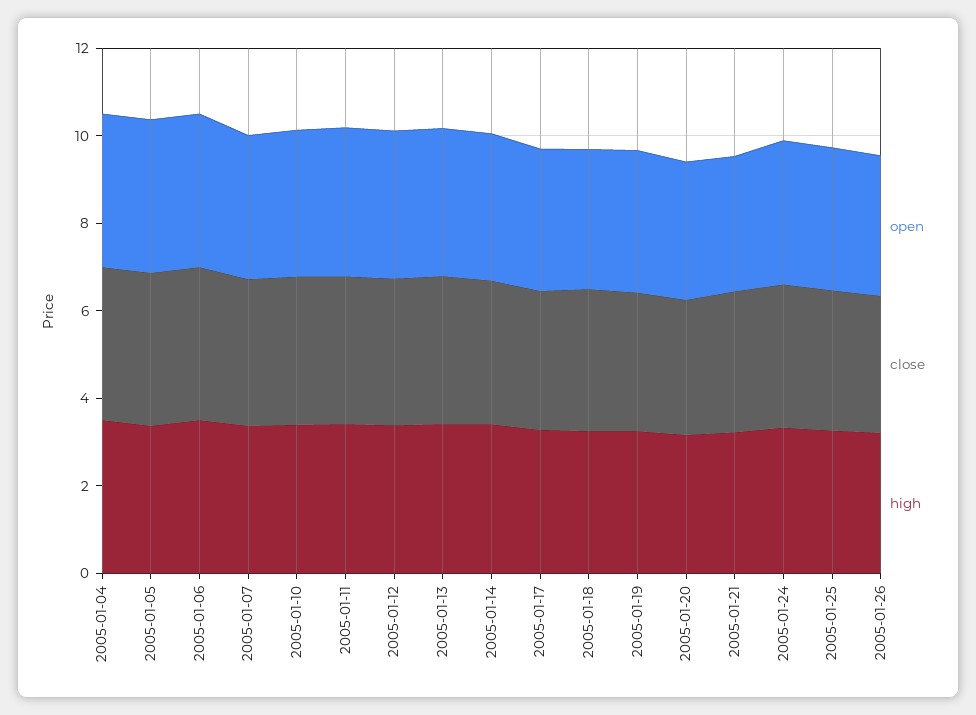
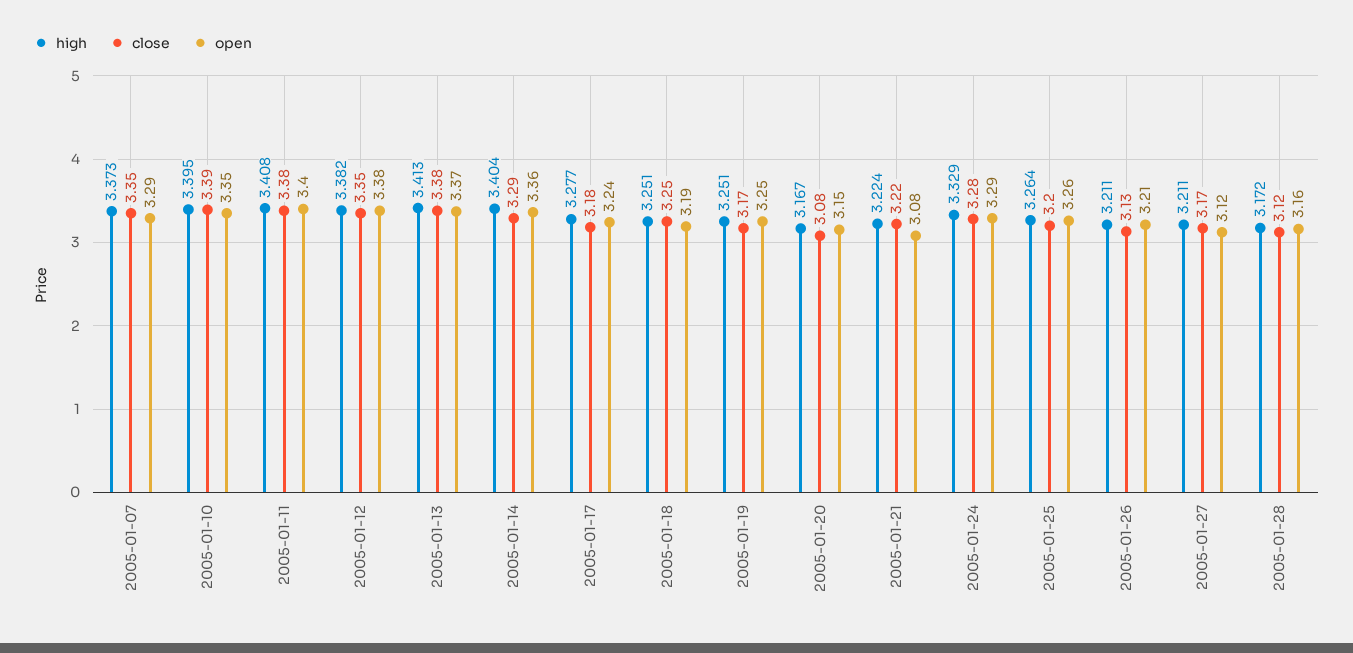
open, 2005-01-04: 3.5 -> none
close, 2005-01-04: 3.5 -> none
high, 2005-01-04: 3.5 -> none
open, 2005-01-05: 3.5 -> none
close, 2005-01-05: 3.5 -> none
high, 2005-01-05: 3.5 -> none
open, 2005-01-06: 3.5 -> none
close, 2005-01-06: 3.5 -> none
high, 2005-01-06: 3.5 -> none
high, 2005-01-27: none -> 3.211
close, 2005-01-27: none -> 3.17
open, 2005-01-27: none -> 3.12
high, 2005-01-28: none -> 3.172
close, 2005-01-28: none -> 3.12
open, 2005-01-28: none -> 3.16

